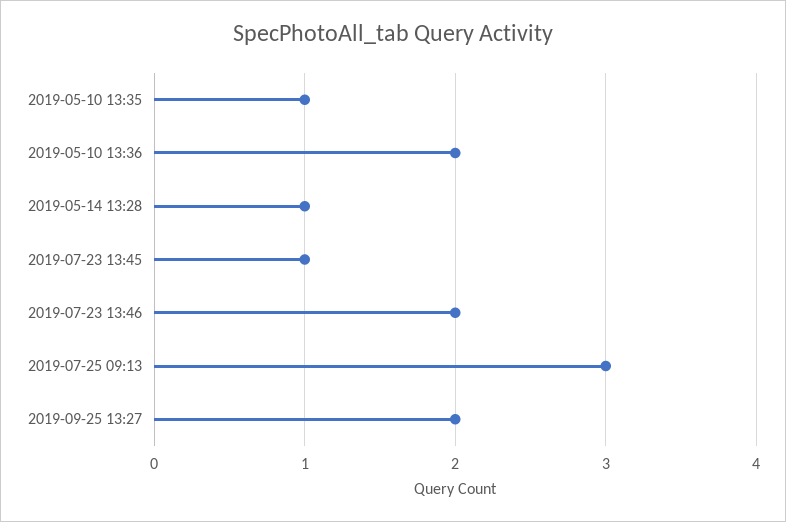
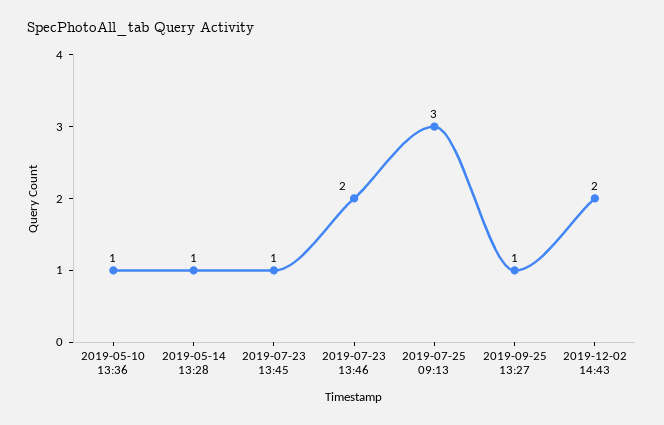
2019-05-10 13:35: 1 -> none
2019-05-10 13:36: 2 -> 1
2019-09-25 13:27: 2 -> 1
2019-12-02 14:43: none -> 2

